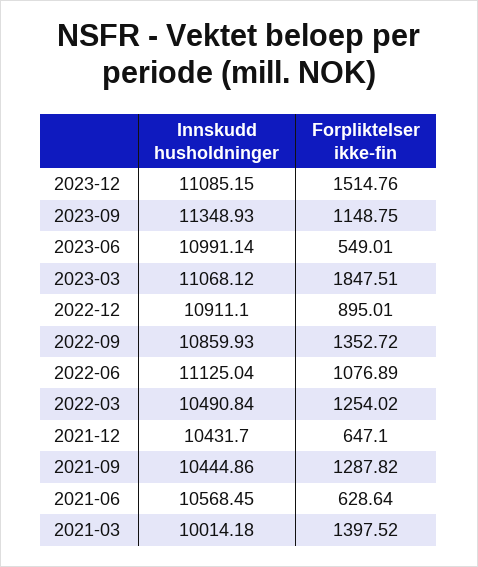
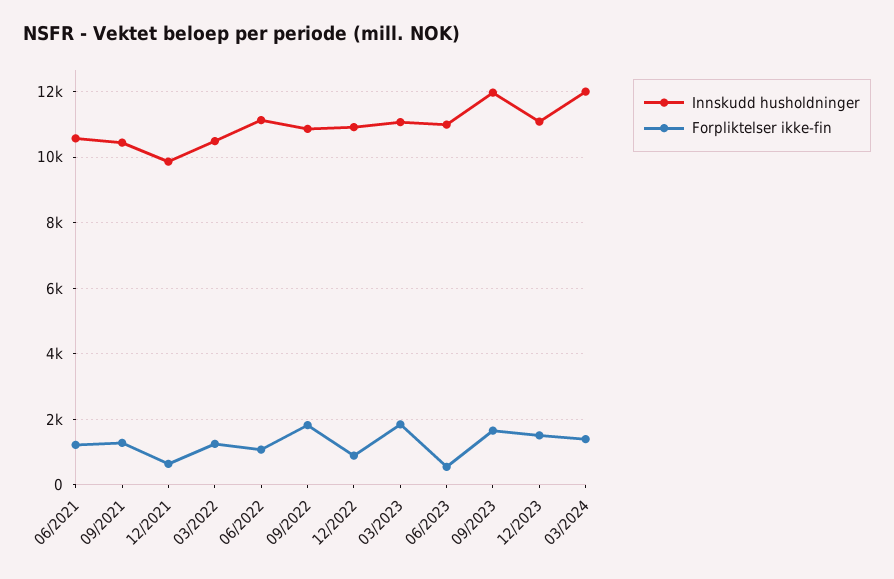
Innskudd husholdninger, 2023-09: 11348.93 -> 12000
Forpliktelser ikke-fin, 2023-09: 1148.75 -> 1600
Forpliktelser ikke-fin, 2022-09: 1352.72 -> 1800
Innskudd husholdninger, 2021-12: 10431.7 -> 9800
Forpliktelser ikke-fin, 2021-06: 628.64 -> 1200
Innskudd husholdninger, 2021-03: 10014.18 -> none
Forpliktelser ikke-fin, 2021-03: 1397.52 -> none
Innskudd husholdninger, 03/2024: none -> 12000
Forpliktelser ikke-fin, 03/2024: none -> 1400

